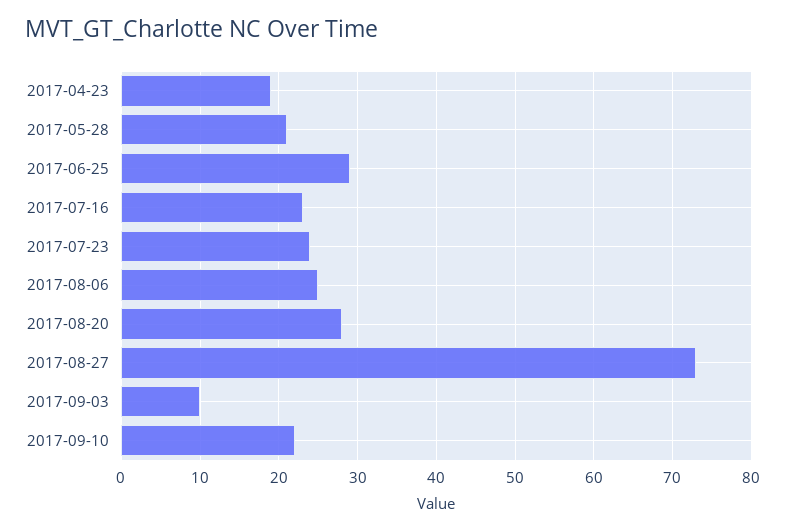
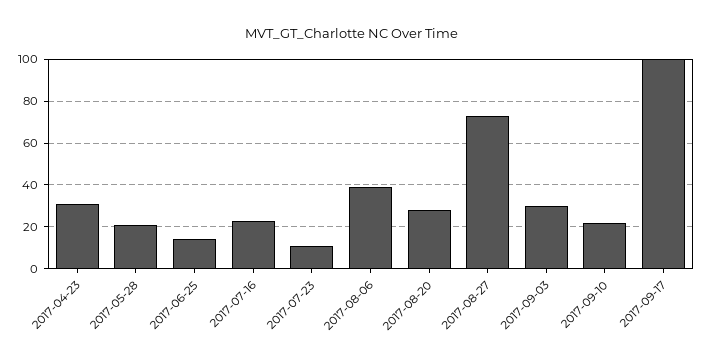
2017-04-23: 19 -> 30
2017-06-25: 29 -> 15
2017-07-23: 24 -> 10
2017-08-06: 25 -> 40
2017-09-03: 10 -> 30
2017-09-17: none -> 100

